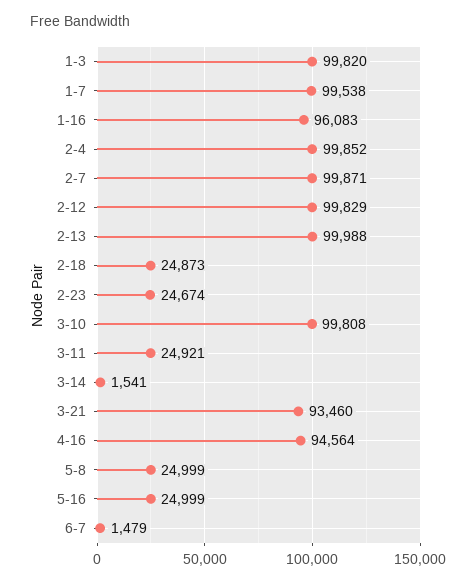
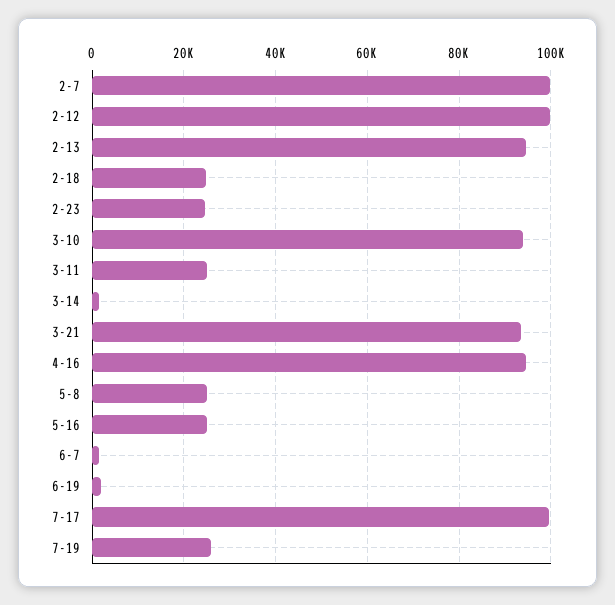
1-3: 99820 -> none
1-7: 99538 -> none
1-16: 96083 -> none
2-4: 99852 -> none
2-13: 99988 -> 94000
3-10: 99808 -> 94000
6-19: none -> 2000
7-17: none -> 100000
7-19: none -> 26000

